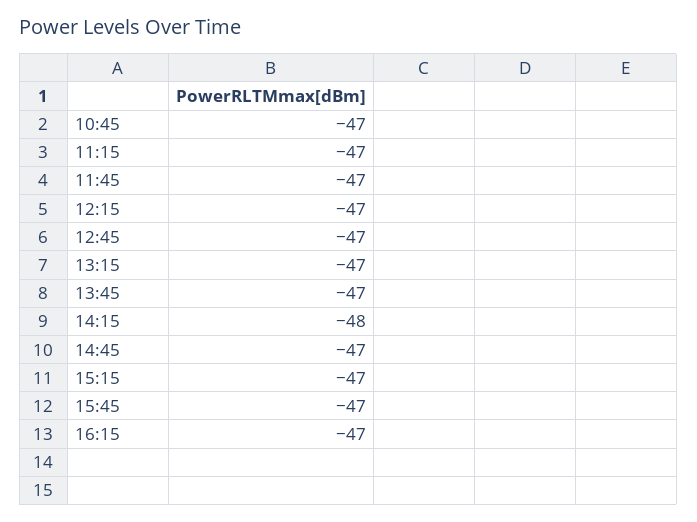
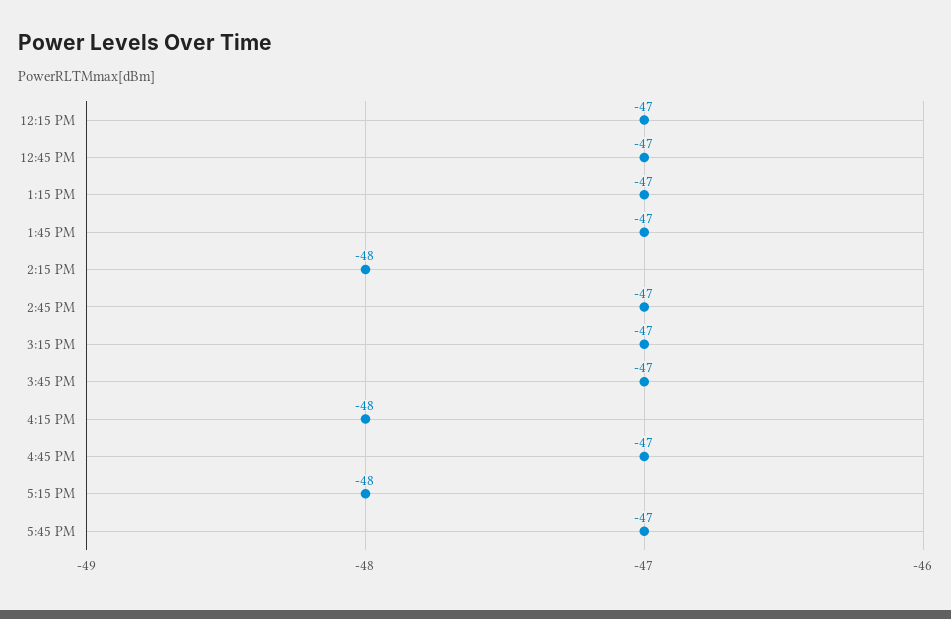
10:45: -47 -> none
11:15: -47 -> none
11:45: -47 -> none
16:15: -47 -> -48
4:45 PM: none -> -47
5:15 PM: none -> -48
5:45 PM: none -> -47

